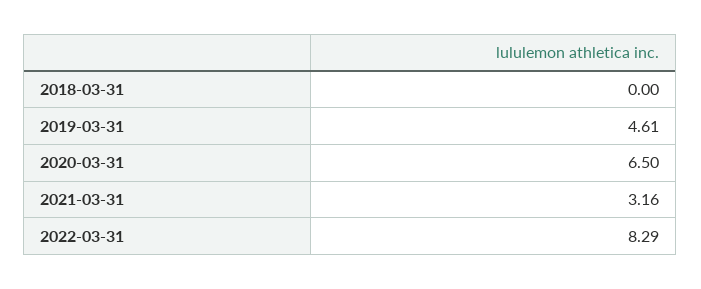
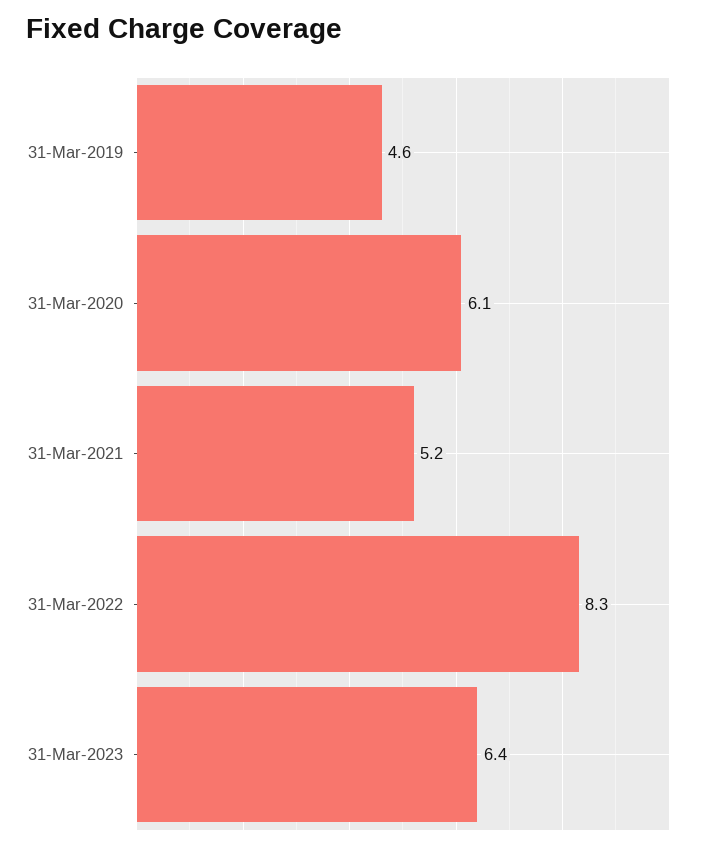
2018-03-31: 0 -> none
2020-03-31: 6.5 -> 6.1
2021-03-31: 3.16 -> 5.2
31-Mar-2023: none -> 6.4

